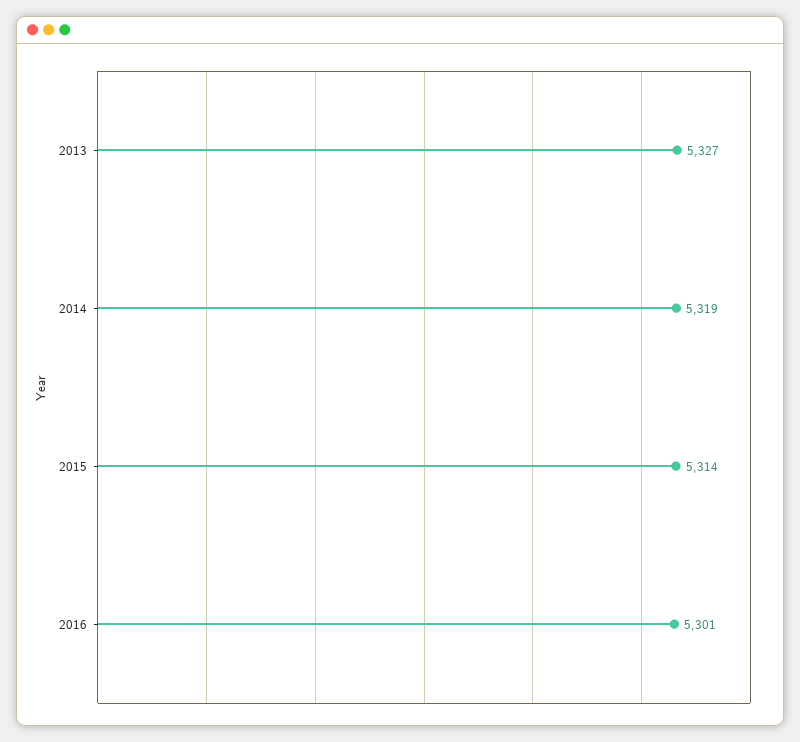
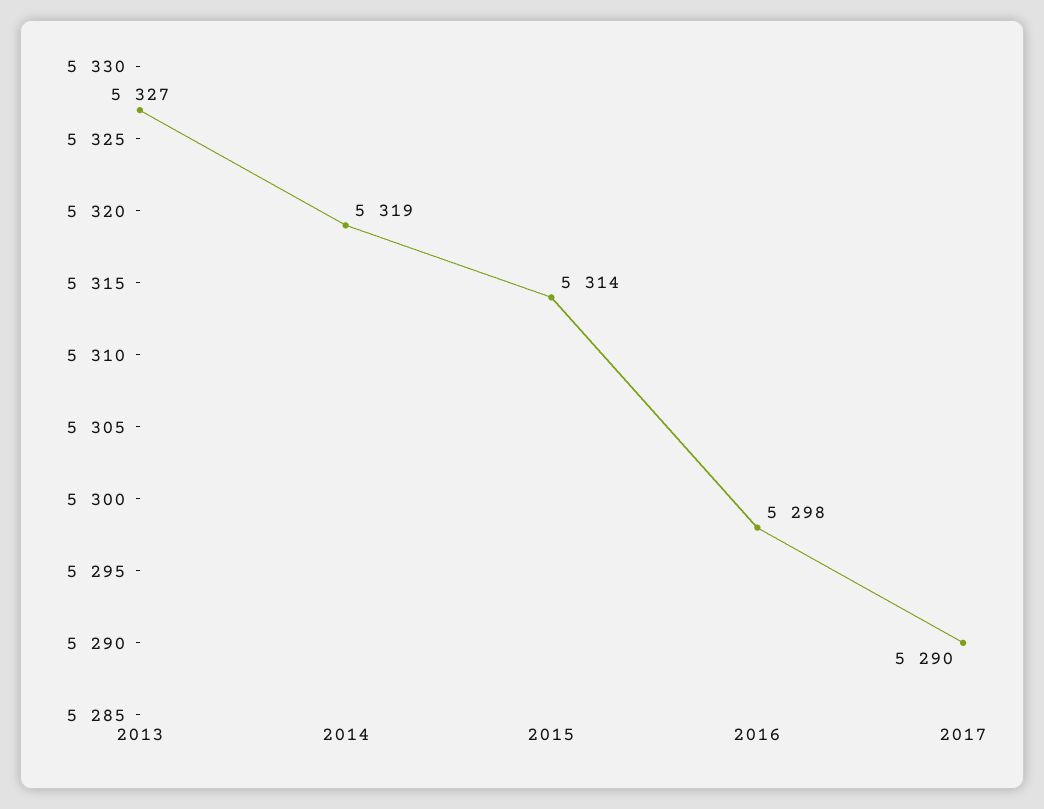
2016: 5301 -> 5298
2017: none -> 5290

